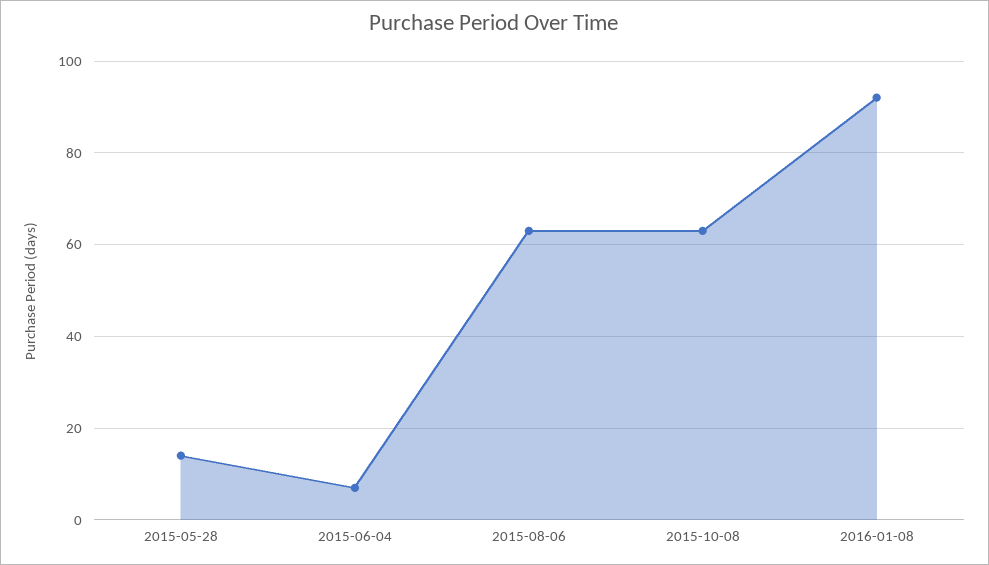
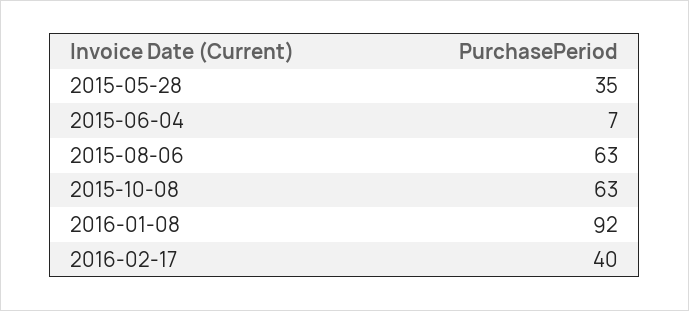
2015-05-28: 15 -> 35
2016-02-17: none -> 40

